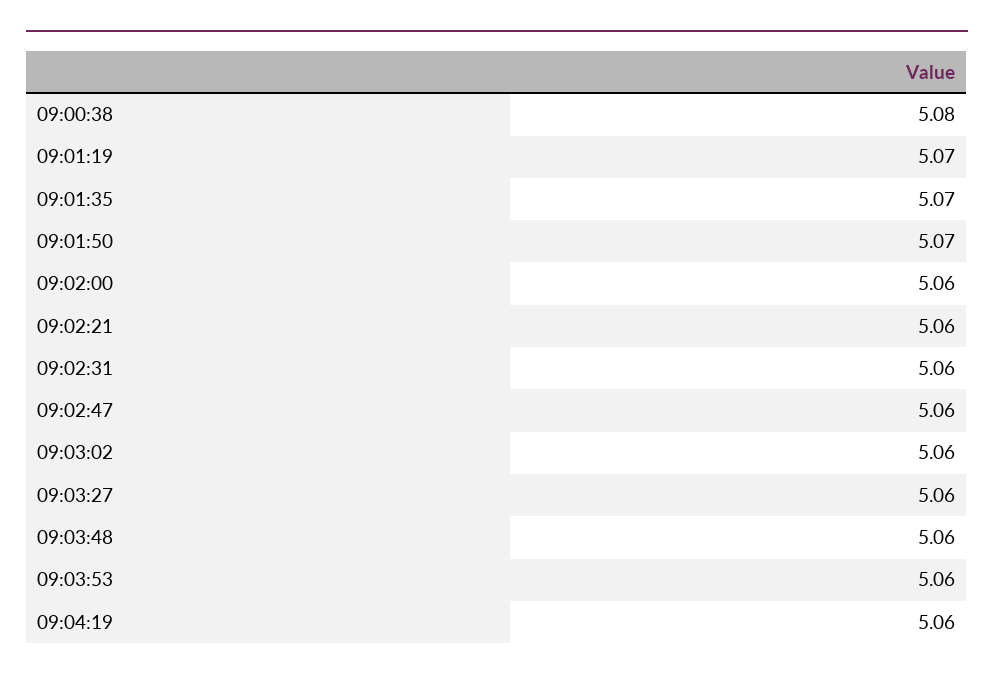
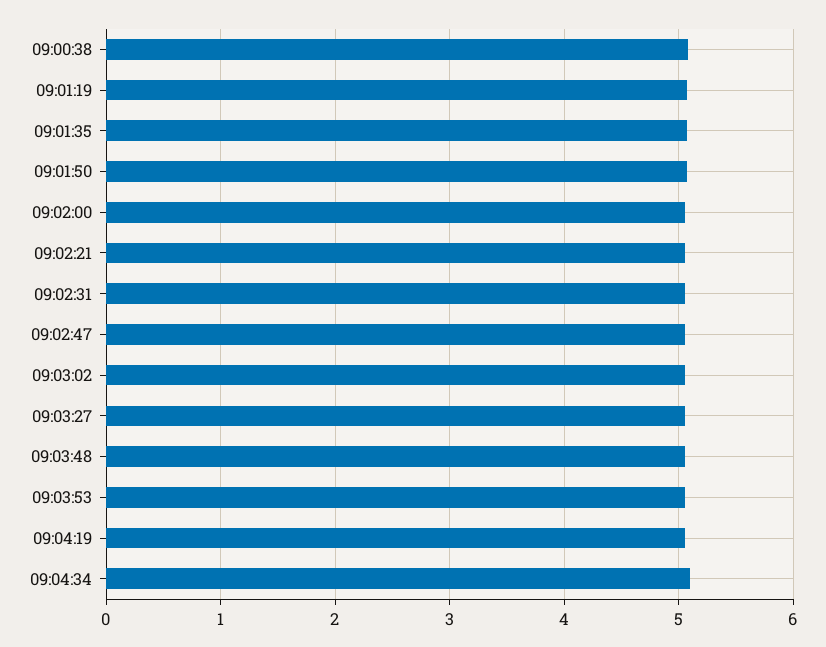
09:04:34: none -> 5.1

